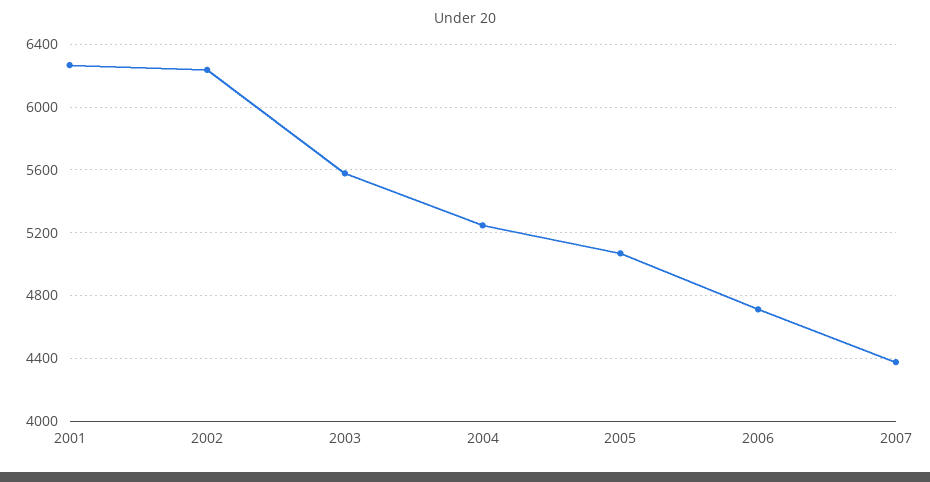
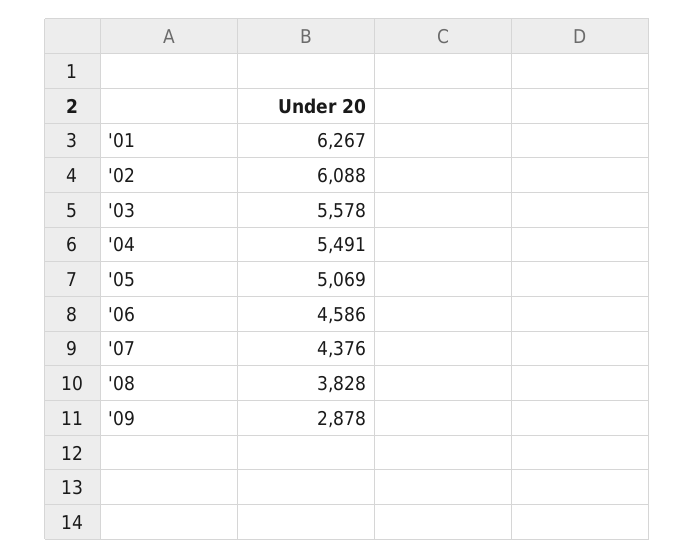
2002: 6250 -> 6088
2004: 5250 -> 5491
2006: 4700 -> 4586
'08: none -> 3828
'09: none -> 2878

